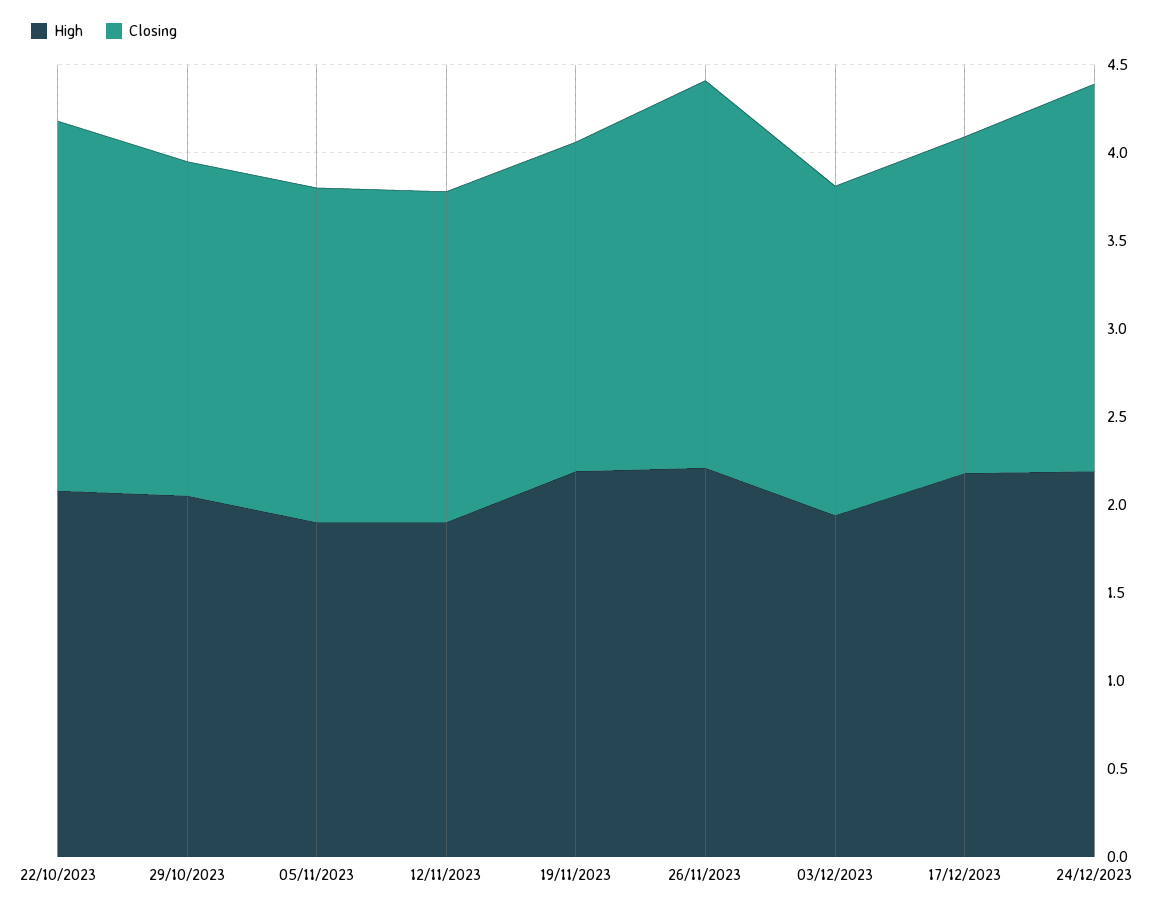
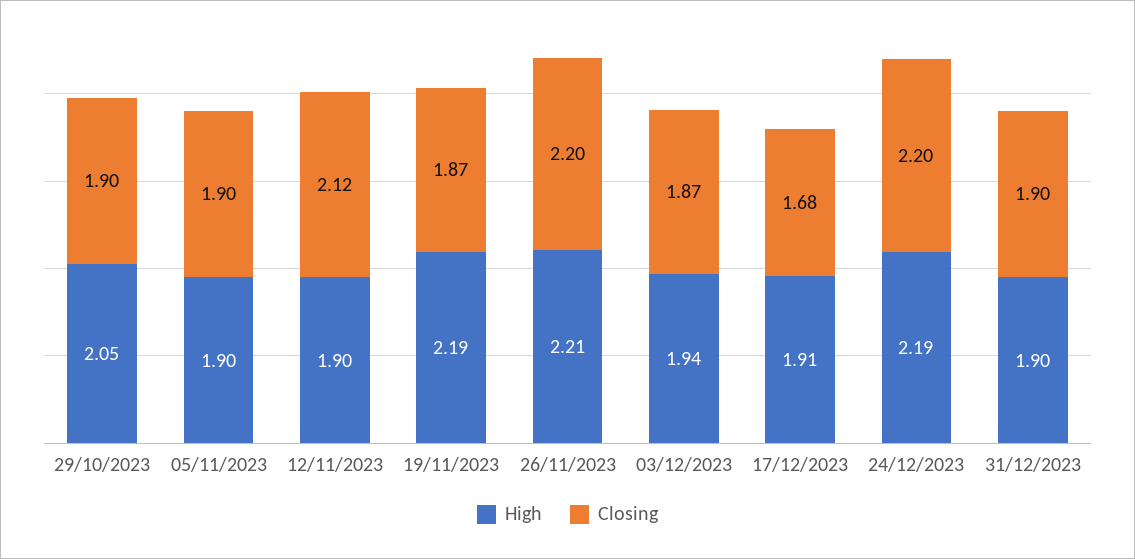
High, 22/10/2023: 2.1 -> none
Closing, 22/10/2023: 2.1 -> none
Closing, 12/11/2023: 1.9 -> 2.12
High, 17/12/2023: 2.2 -> 1.91
Closing, 17/12/2023: 1.9 -> 1.68
High, 31/12/2023: none -> 1.9
Closing, 31/12/2023: none -> 1.9

